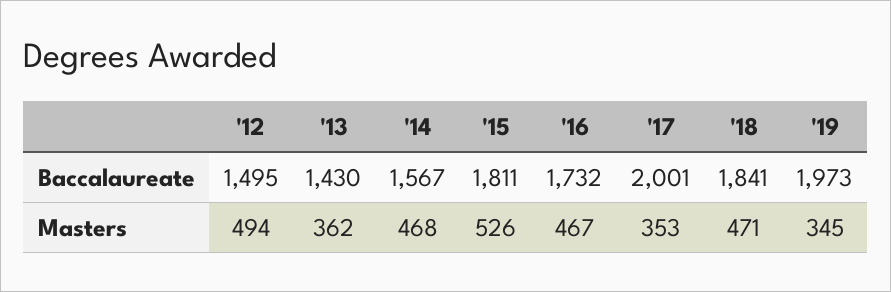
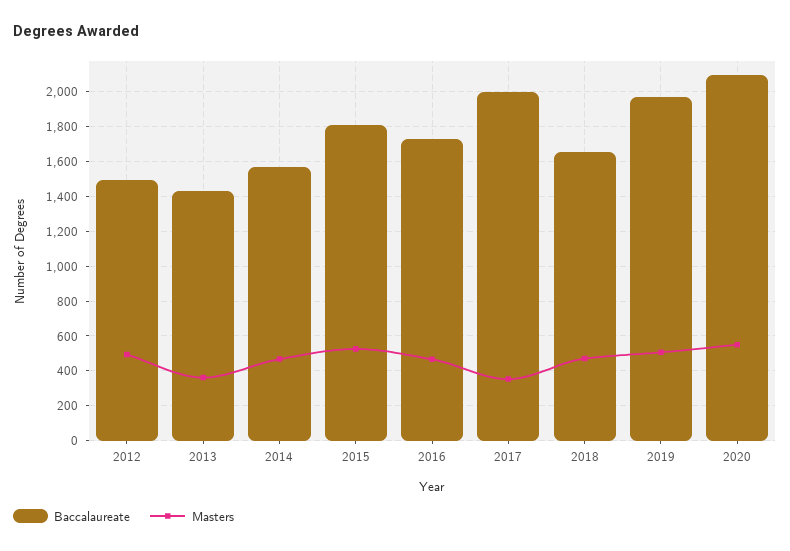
Baccalaureate, '18: 1841 -> 1650
Masters, '19: 345 -> 500
Baccalaureate, 2020: none -> 2100
Masters, 2020: none -> 550

